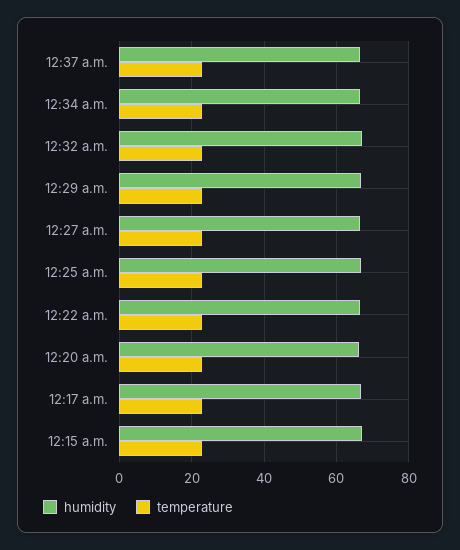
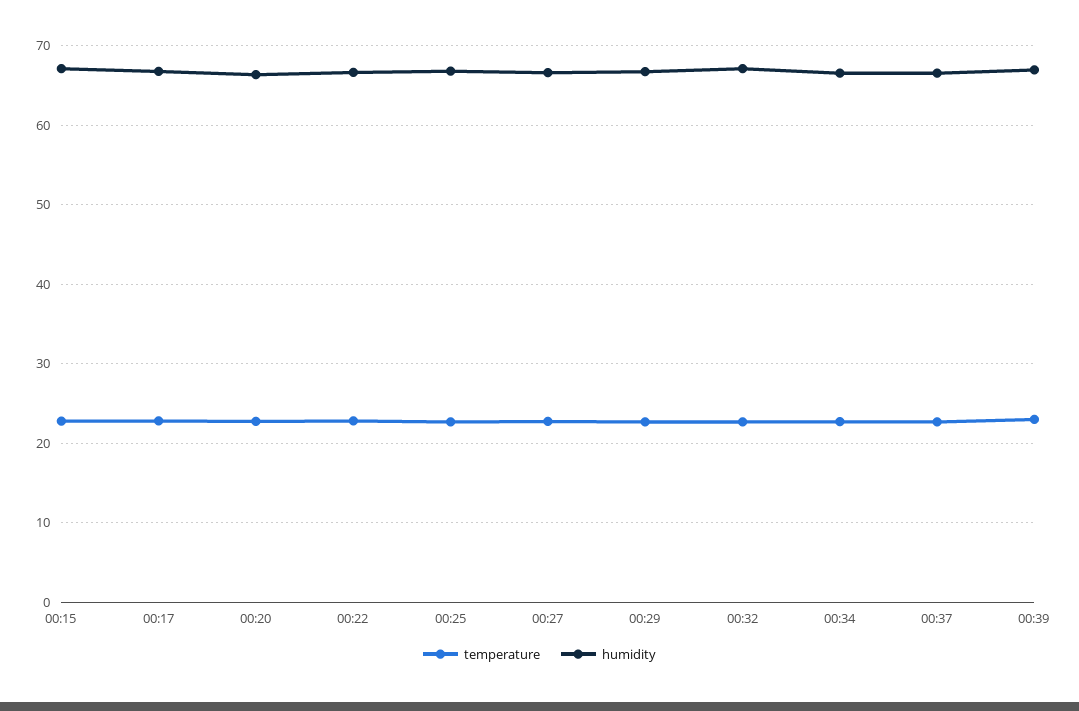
temperature, 00:39: none -> 23
humidity, 00:39: none -> 67

